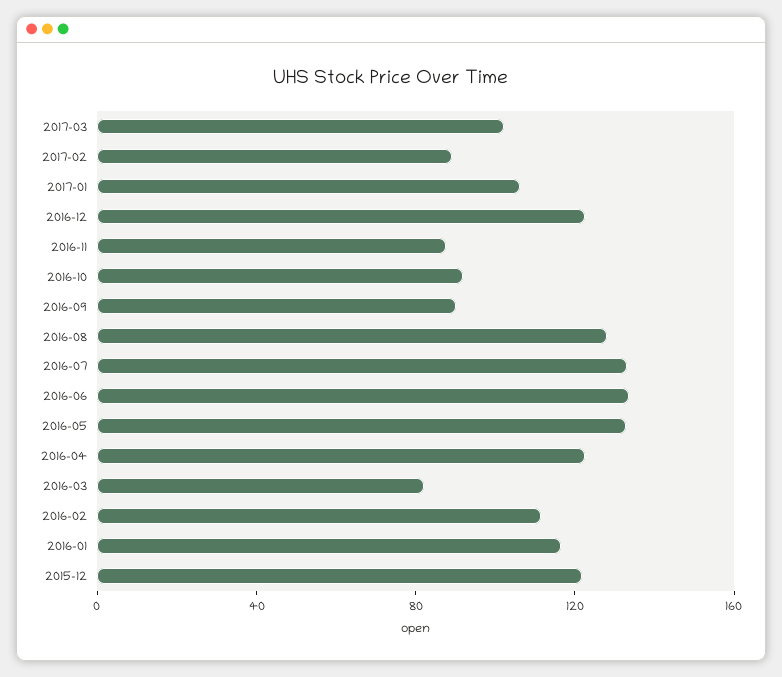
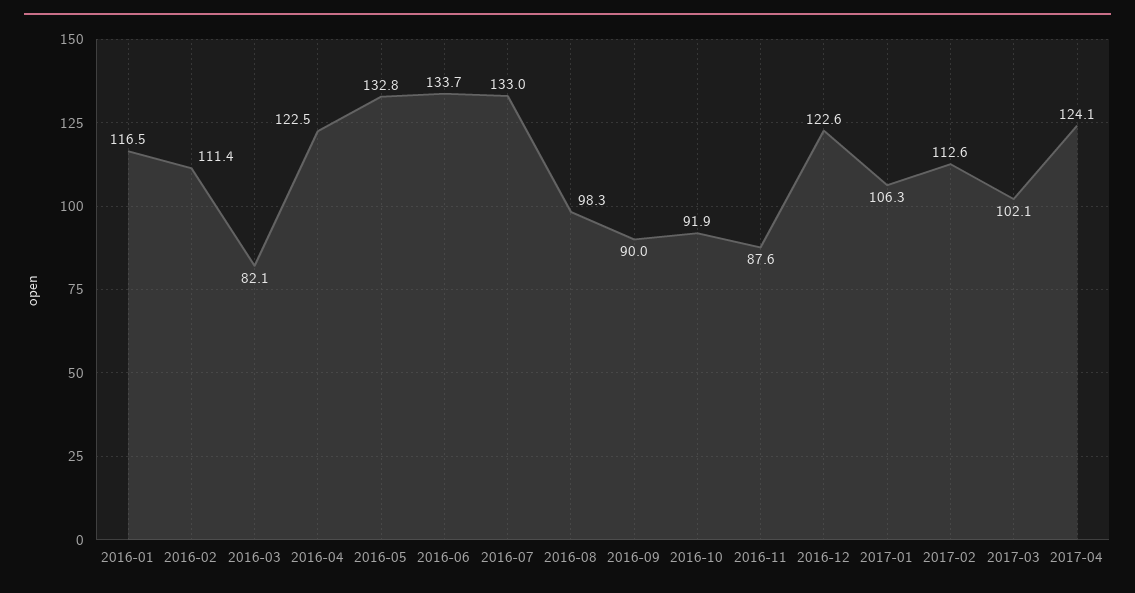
2017-02: 90 -> 112.6
2016-08: 130 -> 98.3
2015-12: 120 -> none
2017-04: none -> 124.1

